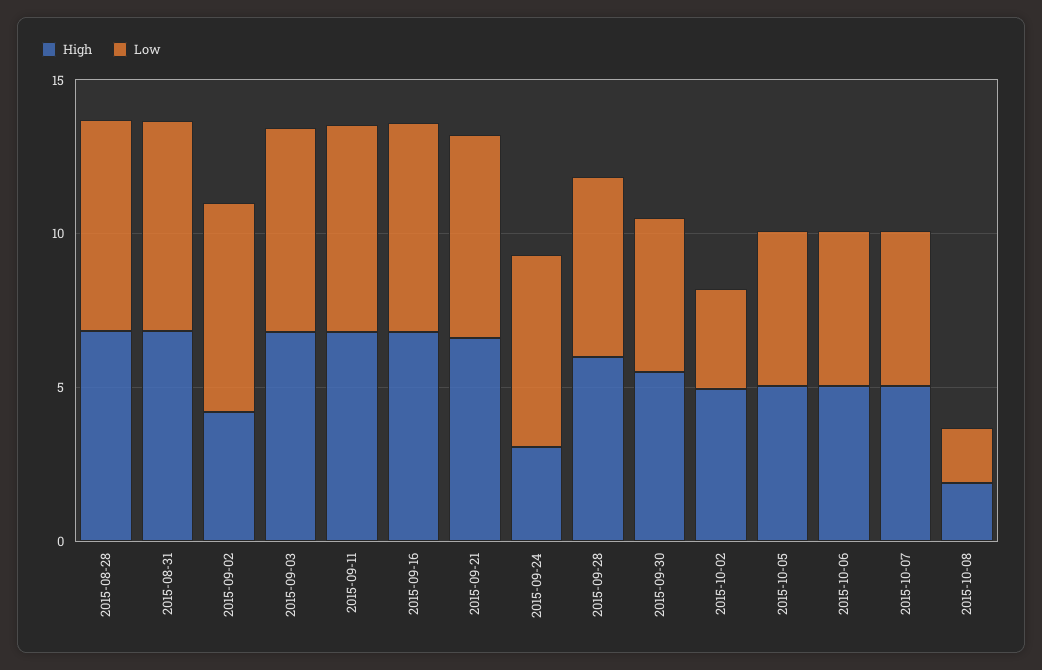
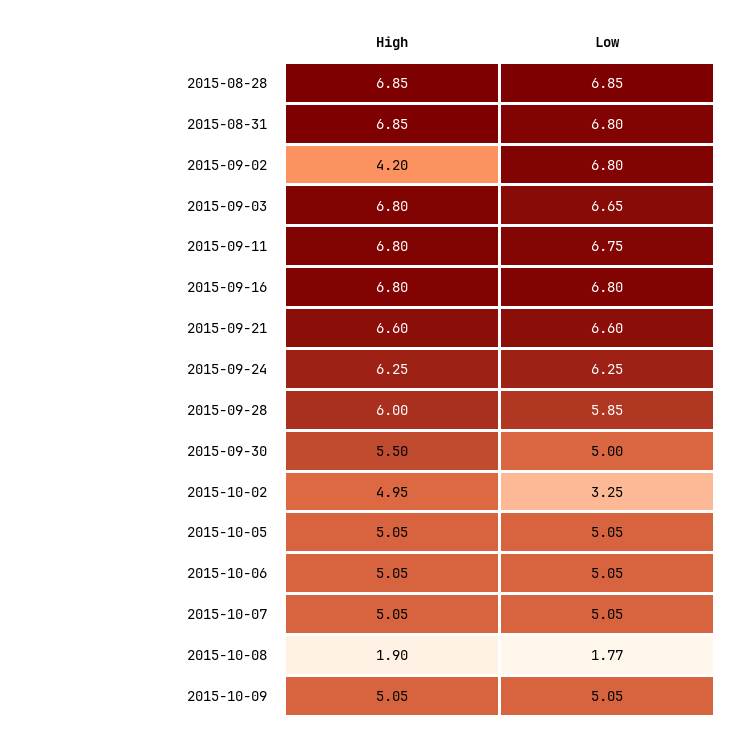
High, 2015-09-24: 3 -> 6.25
High, 2015-10-09: none -> 5.05
Low, 2015-10-09: none -> 5.05

